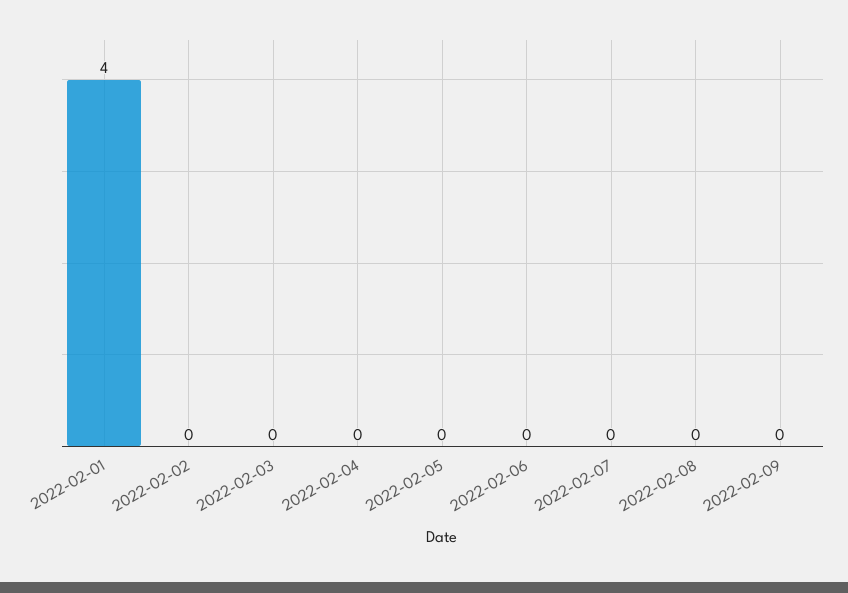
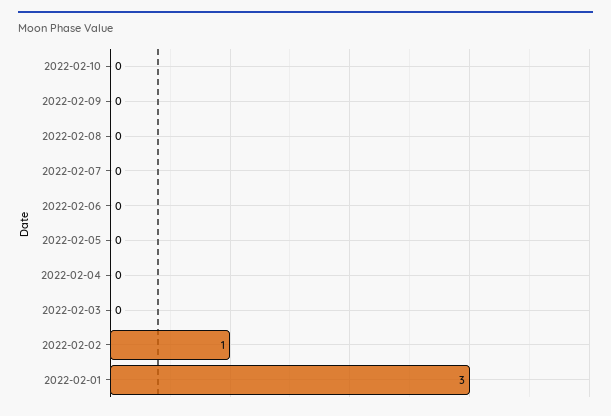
2022-02-01: 4 -> 3
2022-02-02: 0 -> 1
2022-02-10: none -> 0

